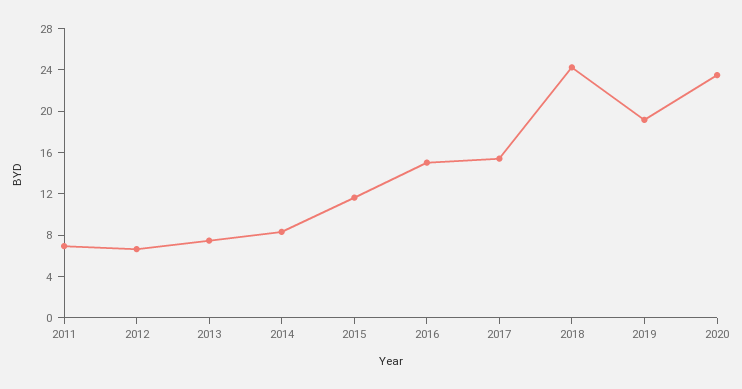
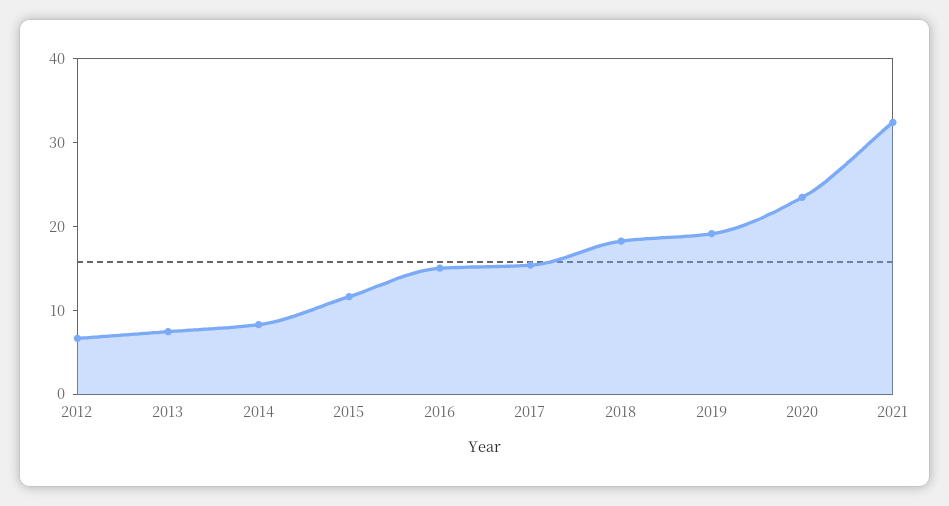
2011: 7 -> none
2018: 24 -> 18
2021: none -> 32

